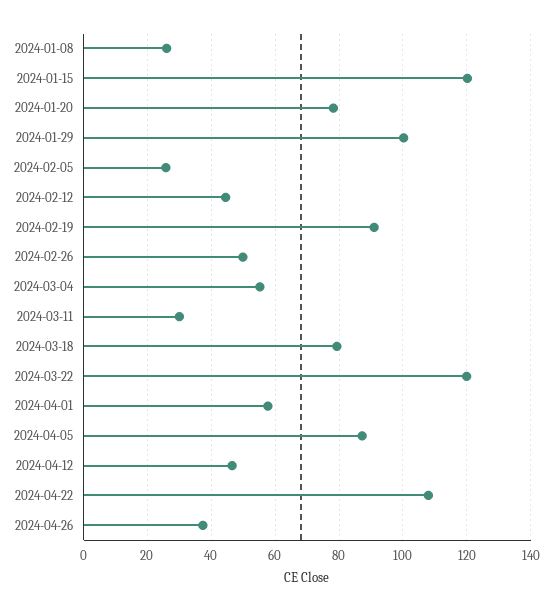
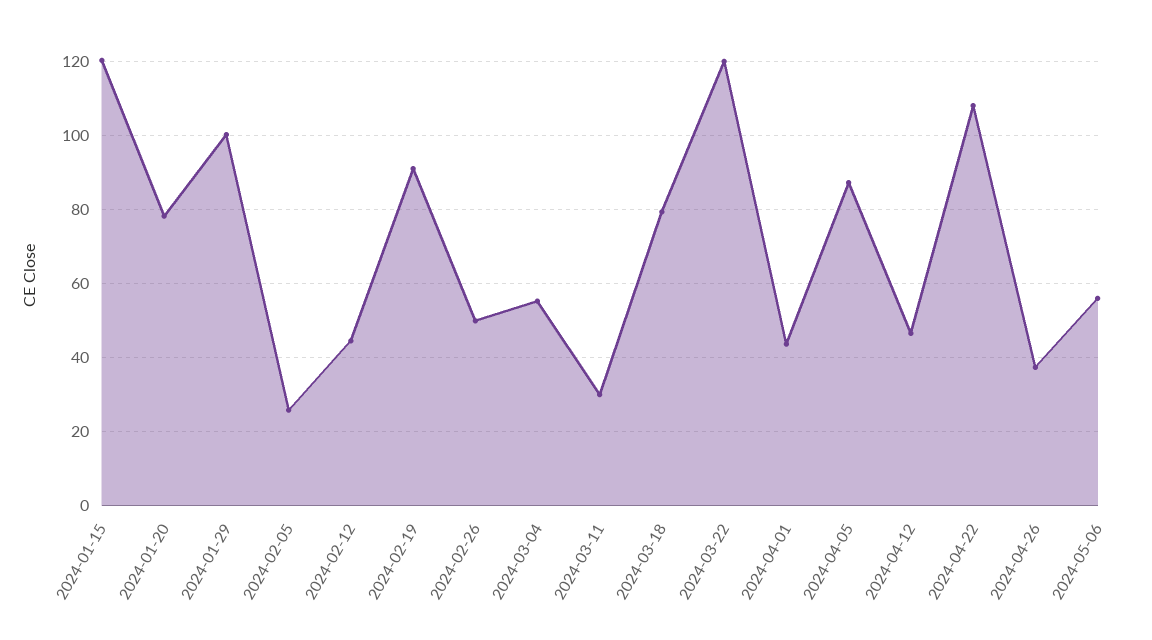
2024-01-08: 26 -> none
2024-04-01: 58 -> 44
2024-05-06: none -> 56

